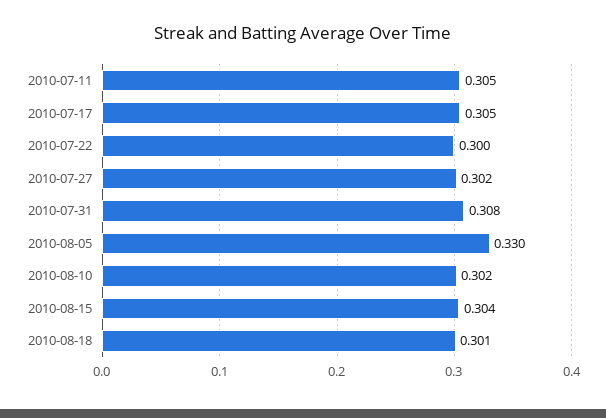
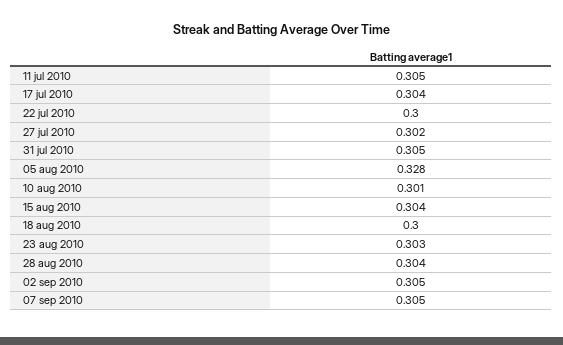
2010-07-17: 0.305 -> 0.304
2010-07-31: 0.308 -> 0.305
2010-08-05: 0.33 -> 0.328
2010-08-10: 0.302 -> 0.301
2010-08-18: 0.301 -> 0.3
23 aug 2010: none -> 0.303
28 aug 2010: none -> 0.304
02 sep 2010: none -> 0.305
07 sep 2010: none -> 0.305

